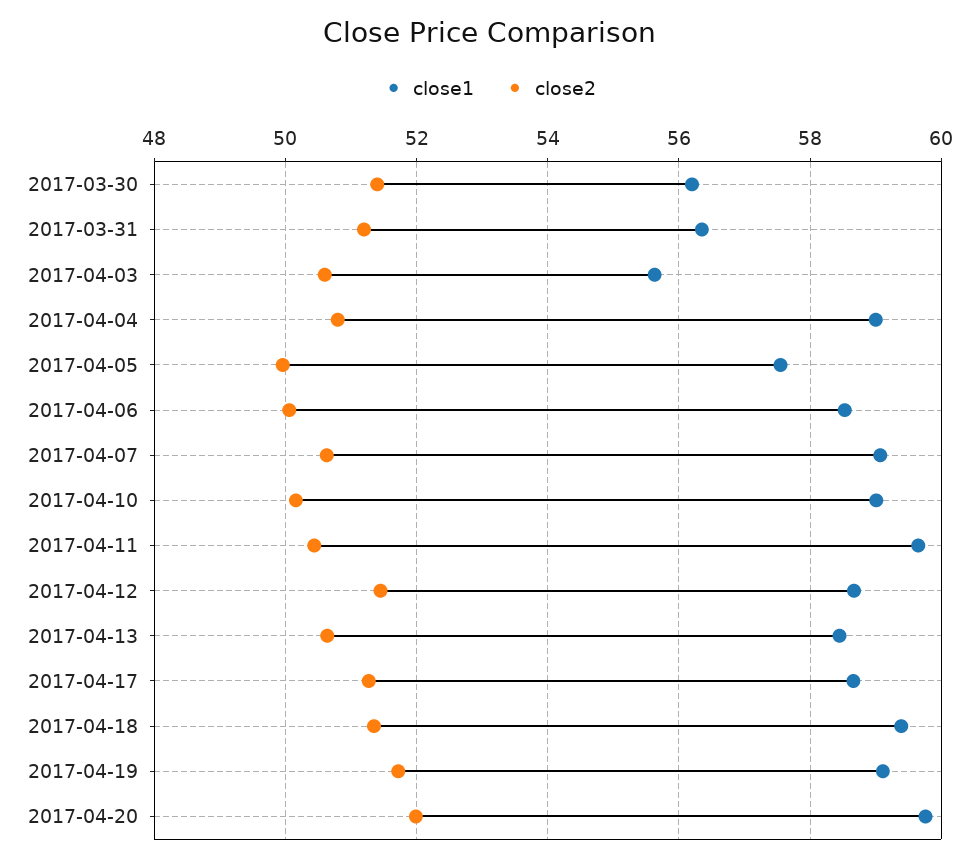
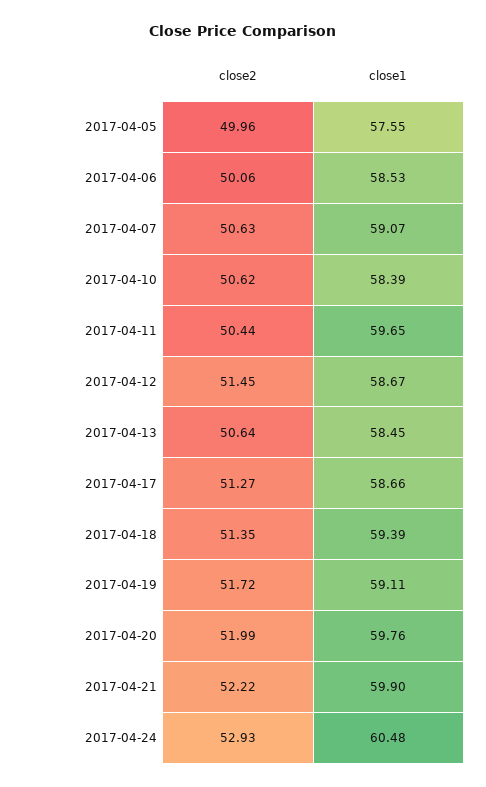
close1, 2017-03-30: 56.2 -> none
close2, 2017-03-30: 51.4 -> none
close1, 2017-03-31: 56.4 -> none
close2, 2017-03-31: 51.2 -> none
close1, 2017-04-03: 55.6 -> none
close2, 2017-04-03: 50.6 -> none
close1, 2017-04-04: 59 -> none
close2, 2017-04-04: 50.8 -> none
close1, 2017-04-10: 59 -> 58.39
close2, 2017-04-10: 50.2 -> 50.62
close2, 2017-04-21: none -> 52.22
close1, 2017-04-21: none -> 59.9
close2, 2017-04-24: none -> 52.93
close1, 2017-04-24: none -> 60.48

